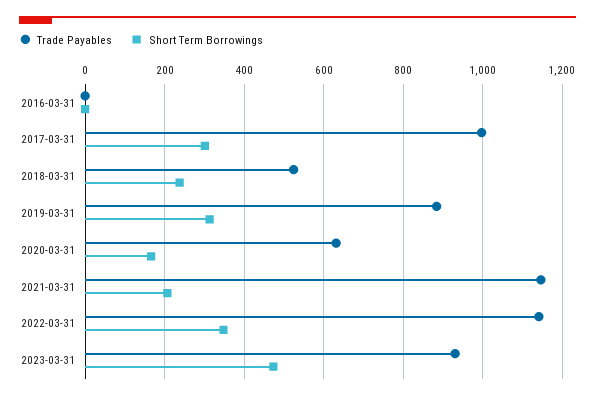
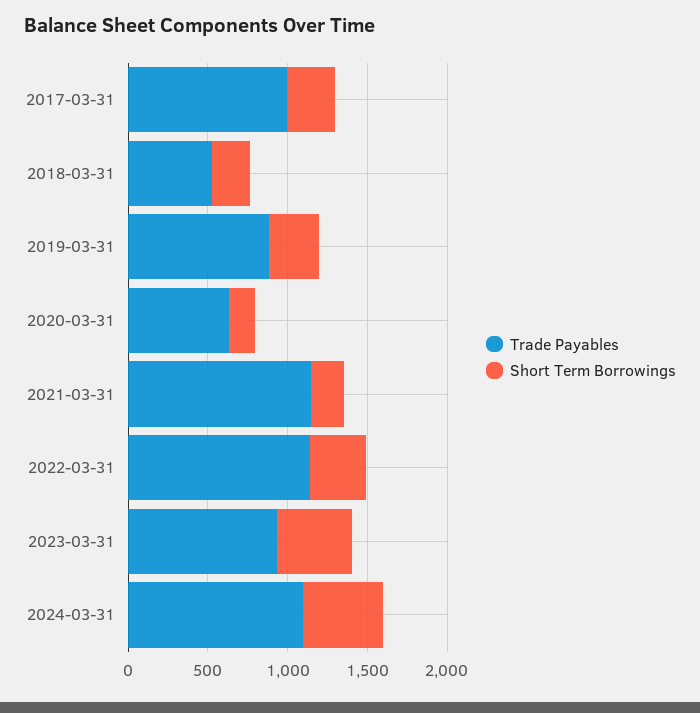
Trade Payables, 2016-03-31: 0 -> none
Short Term Borrowings, 2016-03-31: 0 -> none
Trade Payables, 2024-03-31: none -> 1100
Short Term Borrowings, 2024-03-31: none -> 500

